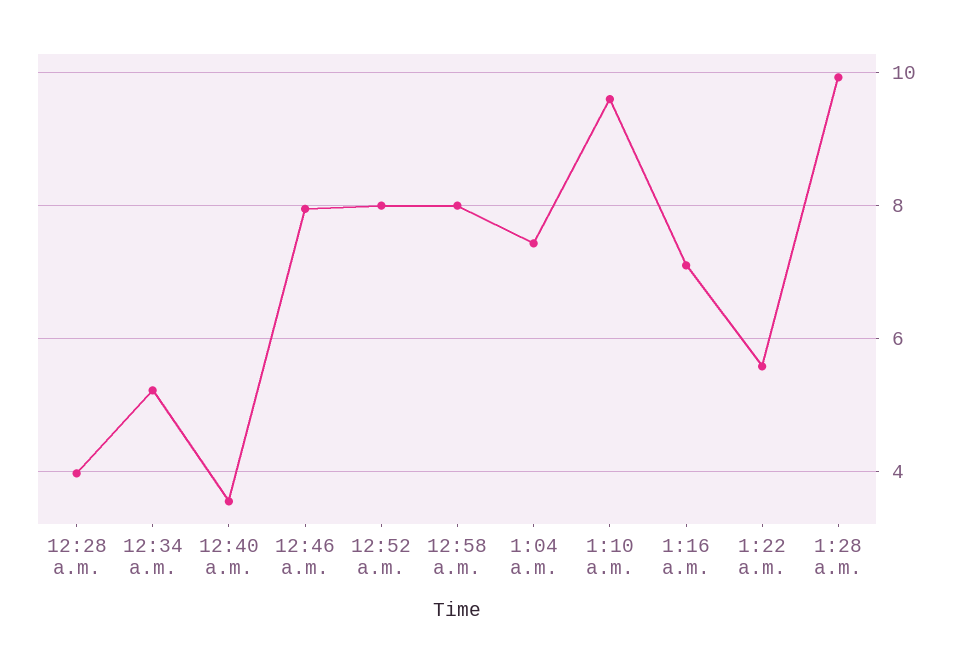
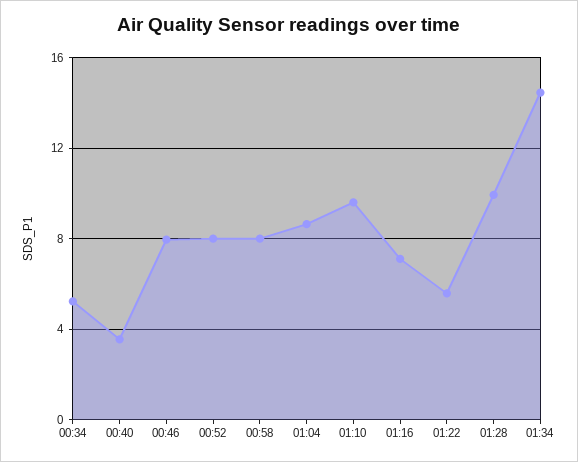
12:28 a.m.: 4 -> none
1:04 a.m.: 7.4 -> 8.5
01:34: none -> 14.5

